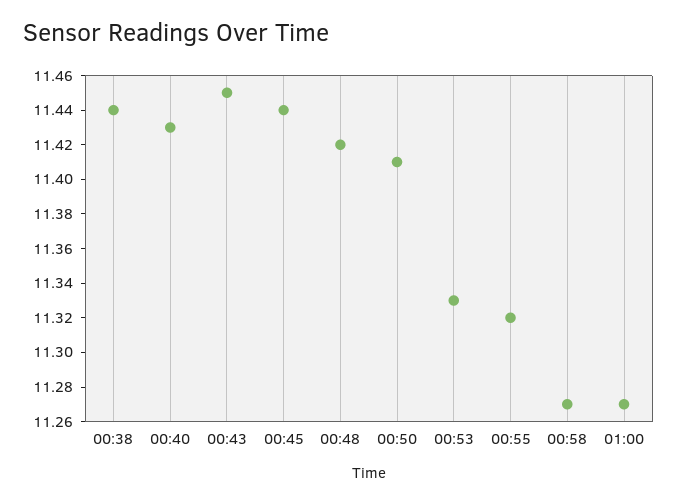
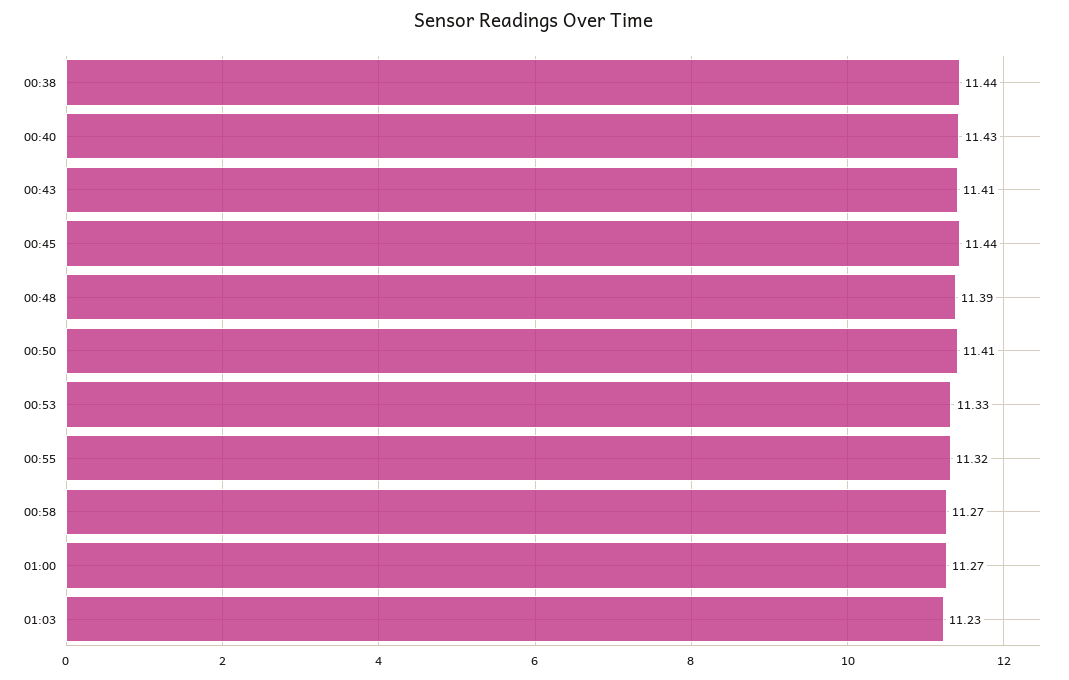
00:43: 11.45 -> 11.41
00:48: 11.42 -> 11.39
01:03: none -> 11.23

